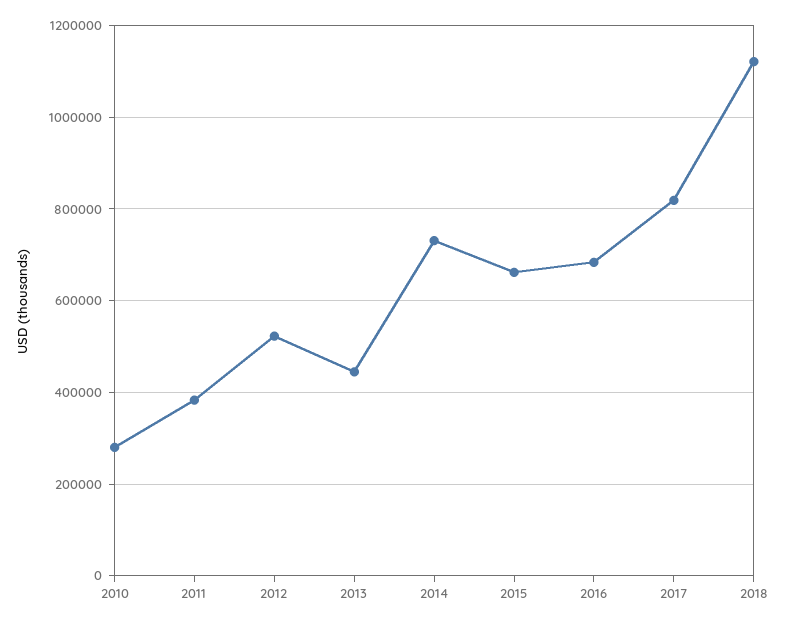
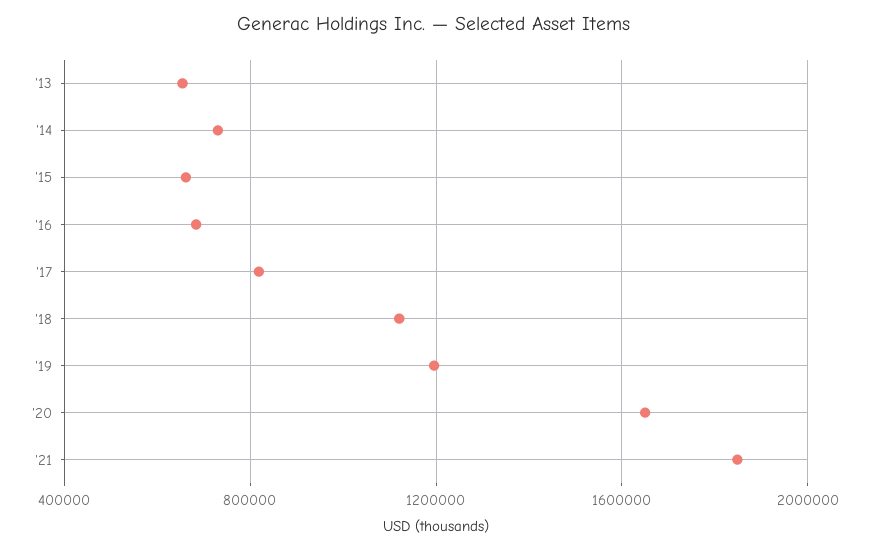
2010: 280000 -> none
2011: 380000 -> none
2012: 520000 -> none
2013: 440000 -> 650000
'19: none -> 1200000
'20: none -> 1650000
'21: none -> 1850000

